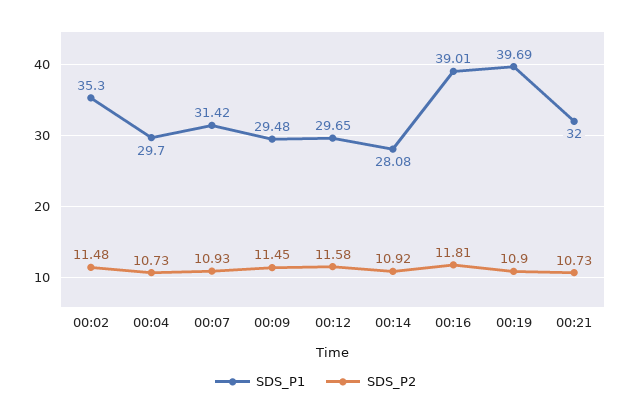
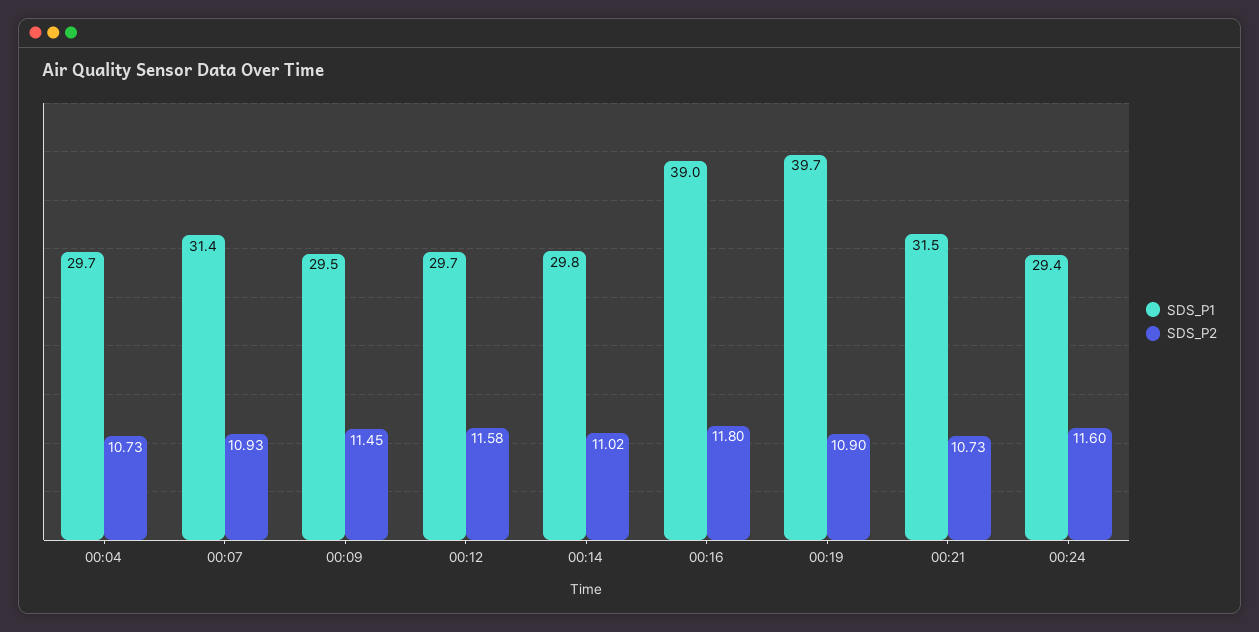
SDS_P1, 00:02: 35.3 -> none
SDS_P2, 00:02: 11.48 -> none
SDS_P1, 00:14: 28.08 -> 29.8
SDS_P2, 00:14: 10.92 -> 11.02
SDS_P2, 00:16: 11.81 -> 11.8
SDS_P1, 00:21: 32 -> 31.5
SDS_P1, 00:24: none -> 29.4
SDS_P2, 00:24: none -> 11.6

